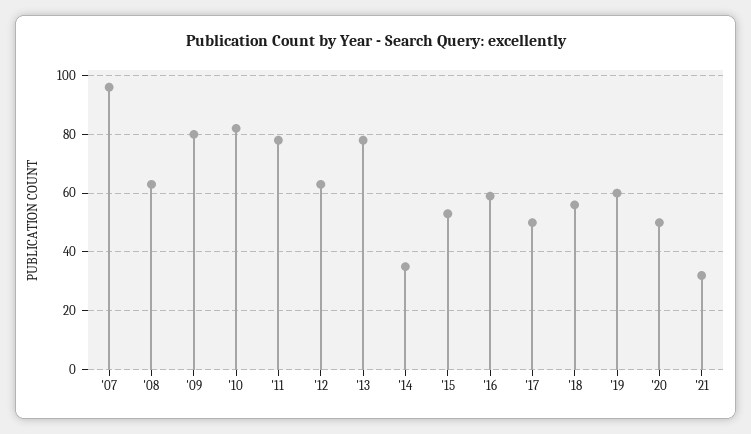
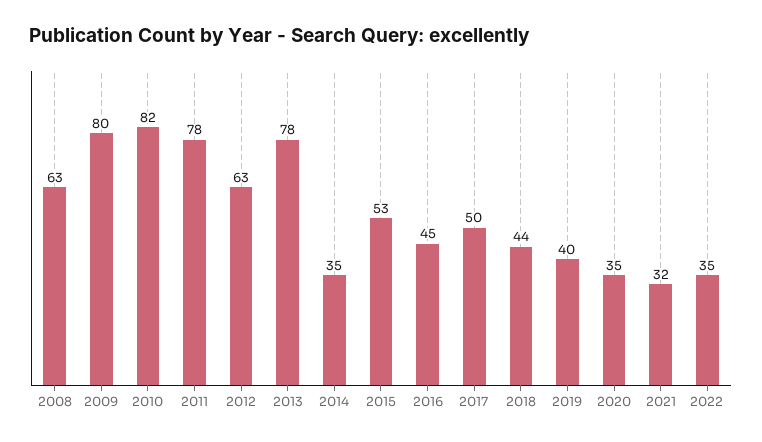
'07: 95 -> none
'16: 60 -> 45
'18: 55 -> 44
'19: 60 -> 40
'20: 50 -> 35
2022: none -> 35

